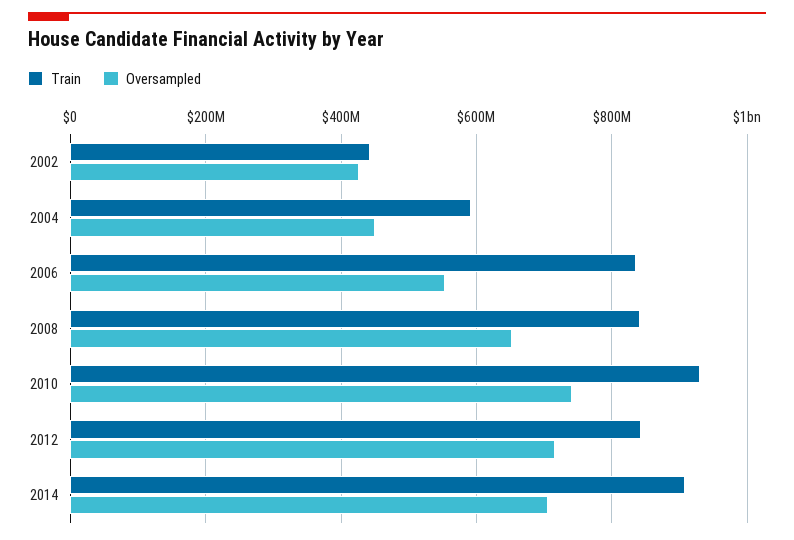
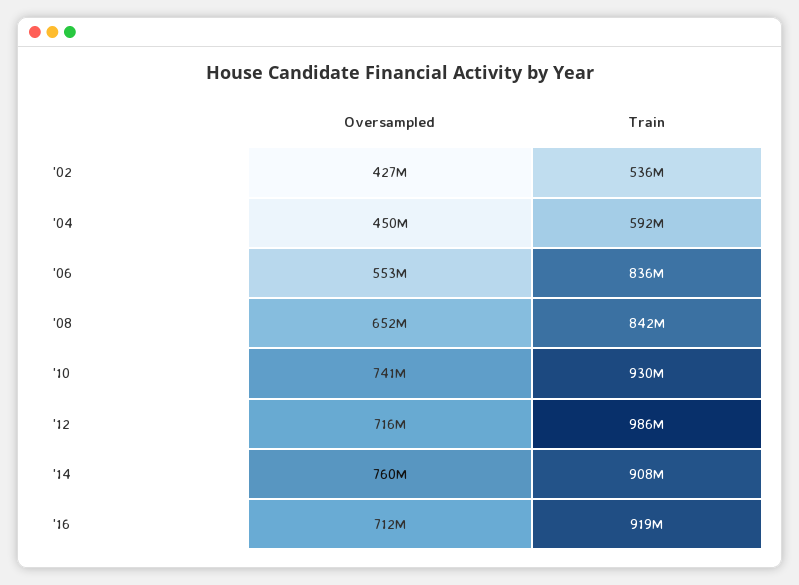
Train, 2002: 440000000 -> 536000000
Train, 2012: 840000000 -> 986000000
Oversampled, 2014: 700000000 -> 760000000
Oversampled, '16: none -> 712000000
Train, '16: none -> 919000000

